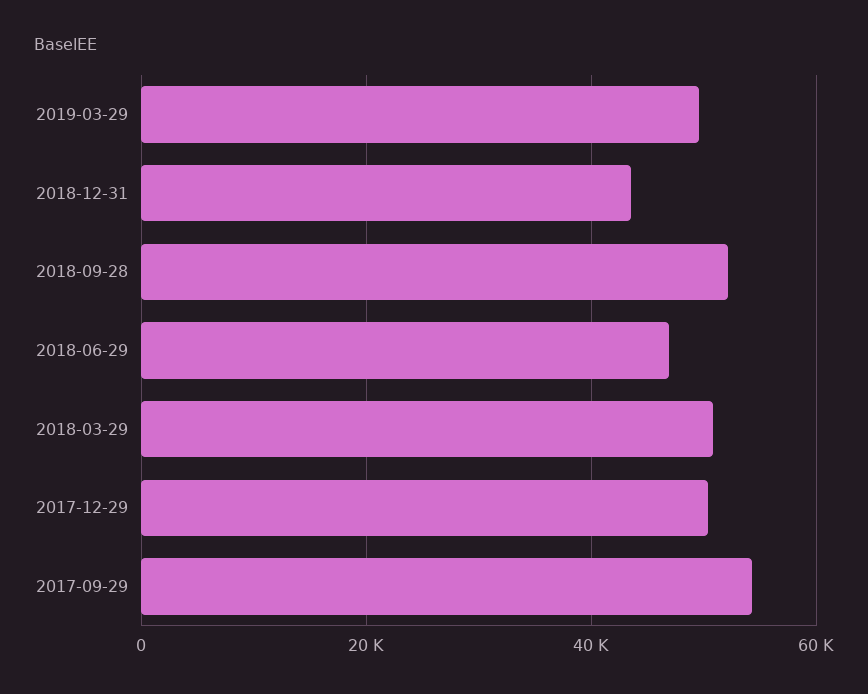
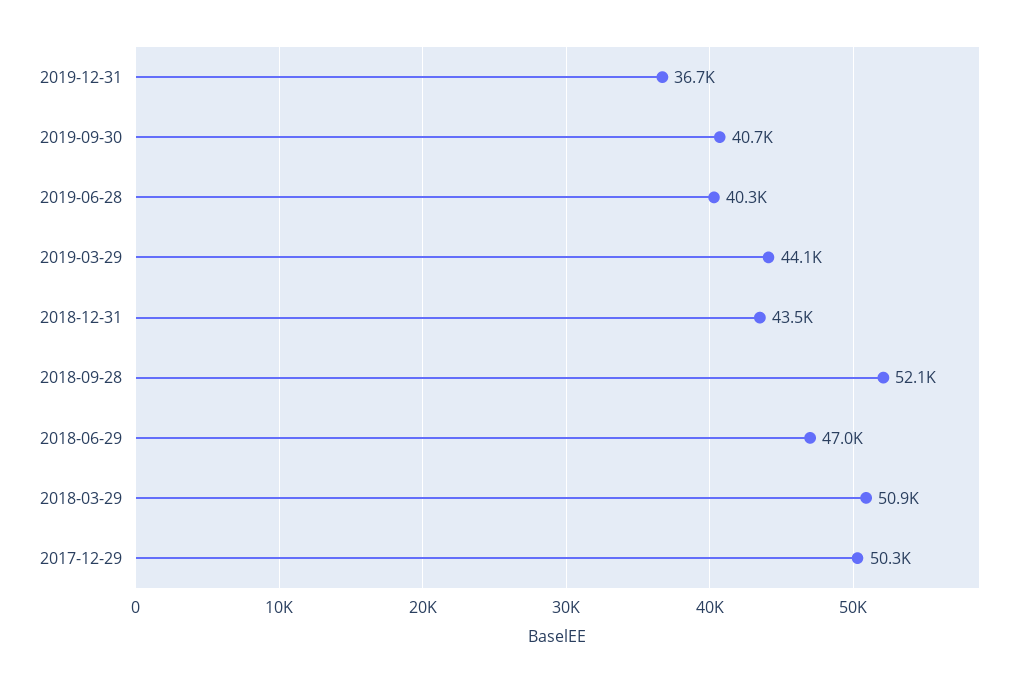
2019-03-29: 50000 -> 44100
2017-09-29: 54000 -> none
2019-12-31: none -> 36700
2019-09-30: none -> 40700
2019-06-28: none -> 40300

